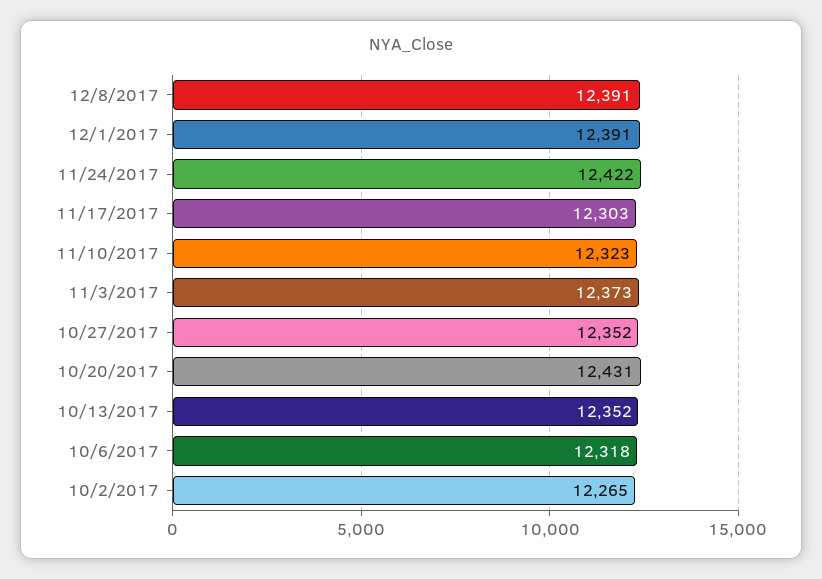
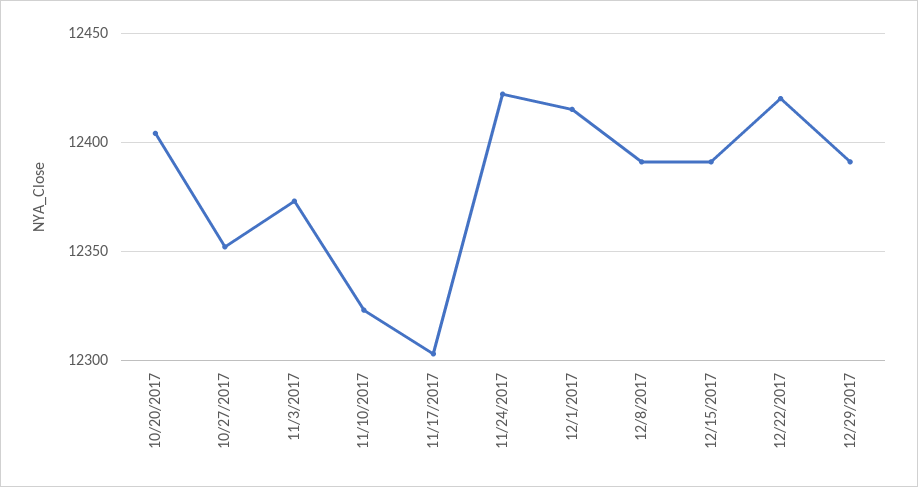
12/1/2017: 12391 -> 12415
10/20/2017: 12431 -> 12405
10/13/2017: 12352 -> none
10/6/2017: 12318 -> none
10/2/2017: 12265 -> none
12/15/2017: none -> 12390
12/22/2017: none -> 12420
12/29/2017: none -> 12390

